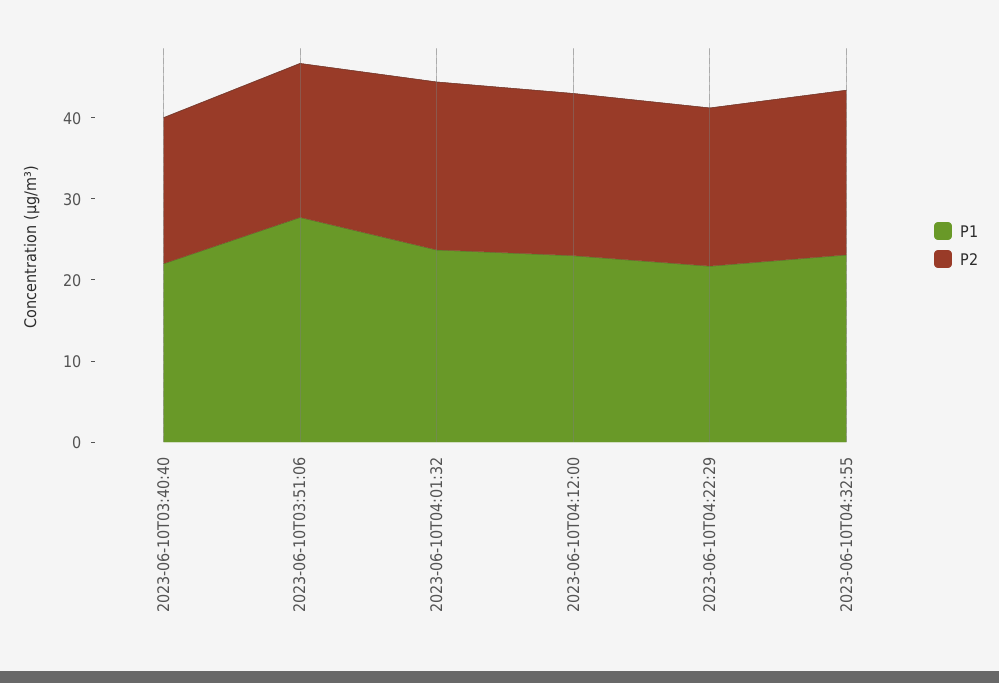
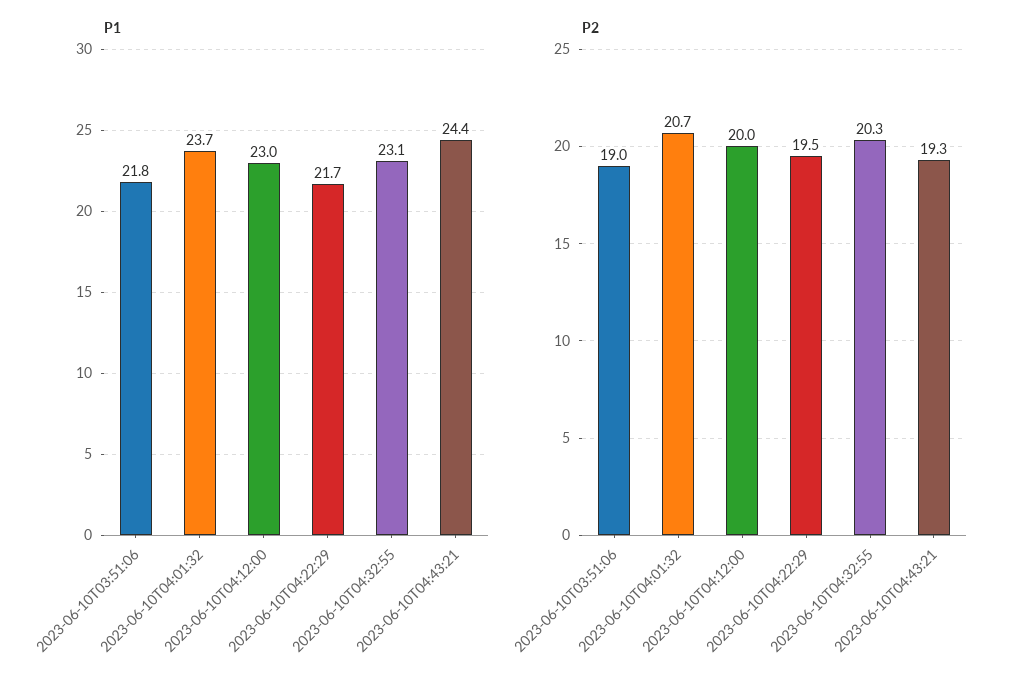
P1, 2023-06-10T03:40:40: 22 -> none
P2, 2023-06-10T03:40:40: 18 -> none
P1, 2023-06-10T03:51:06: 28 -> 21.8
P1, 2023-06-10T04:43:21: none -> 24.4
P2, 2023-06-10T04:43:21: none -> 19.3

